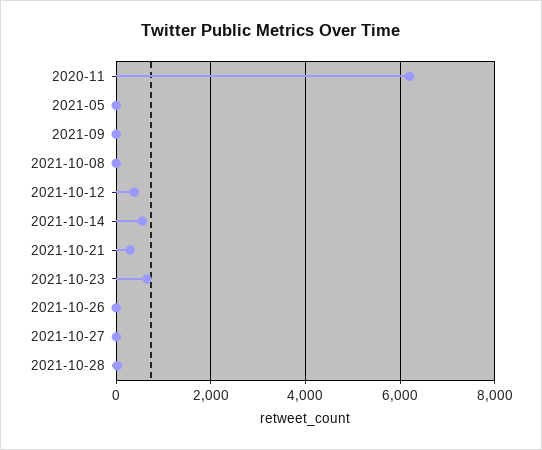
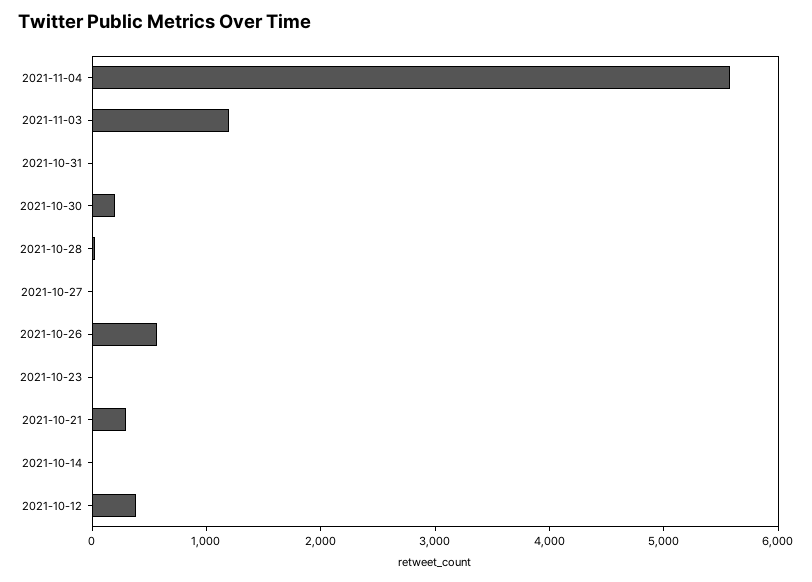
2020-11: 6200 -> none
2021-05: 0 -> none
2021-09: 0 -> none
2021-10-08: 0 -> none
2021-10-14: 600 -> 0
2021-10-23: 600 -> 0
2021-10-26: 0 -> 600
2021-11-04: none -> 5600
2021-11-03: none -> 1200
2021-10-31: none -> 0
2021-10-30: none -> 200

